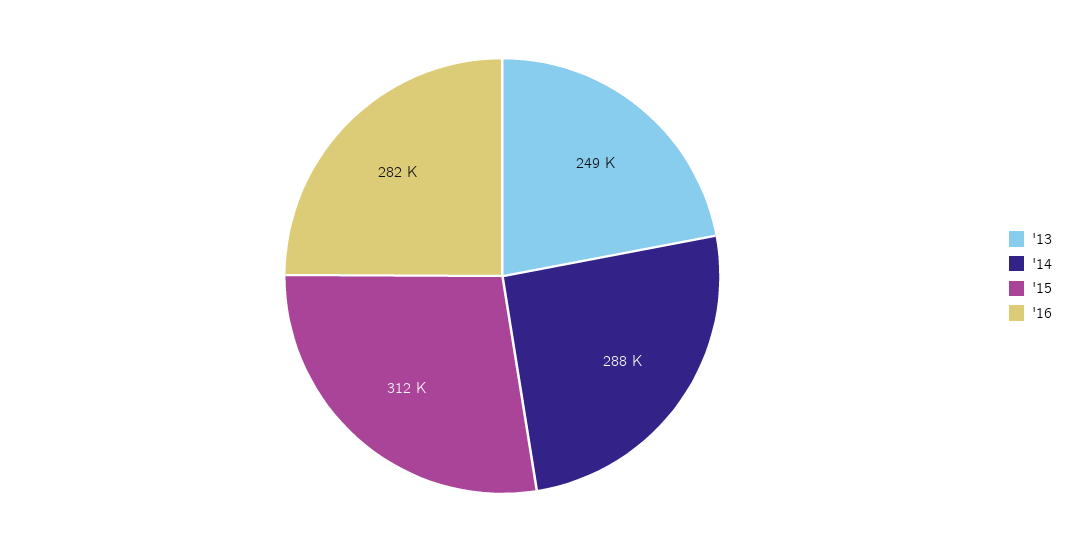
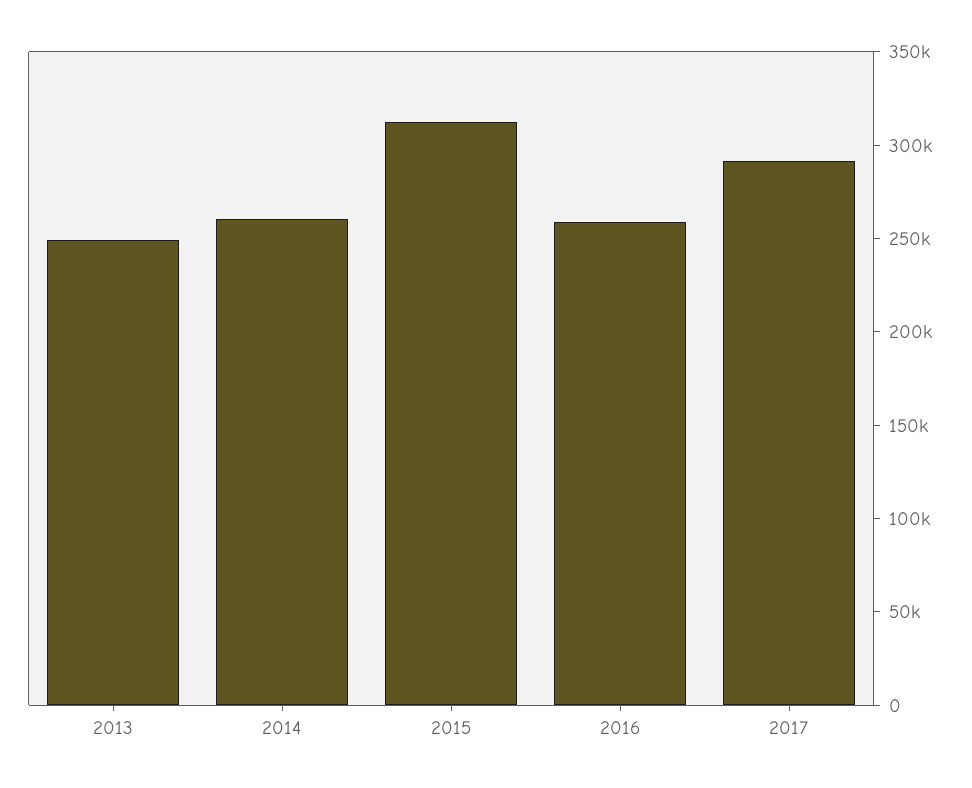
'14: 288000 -> 260000
'16: 282000 -> 260000
2017: none -> 290000

